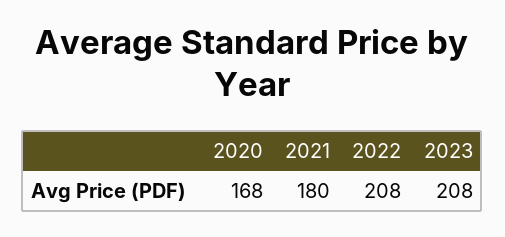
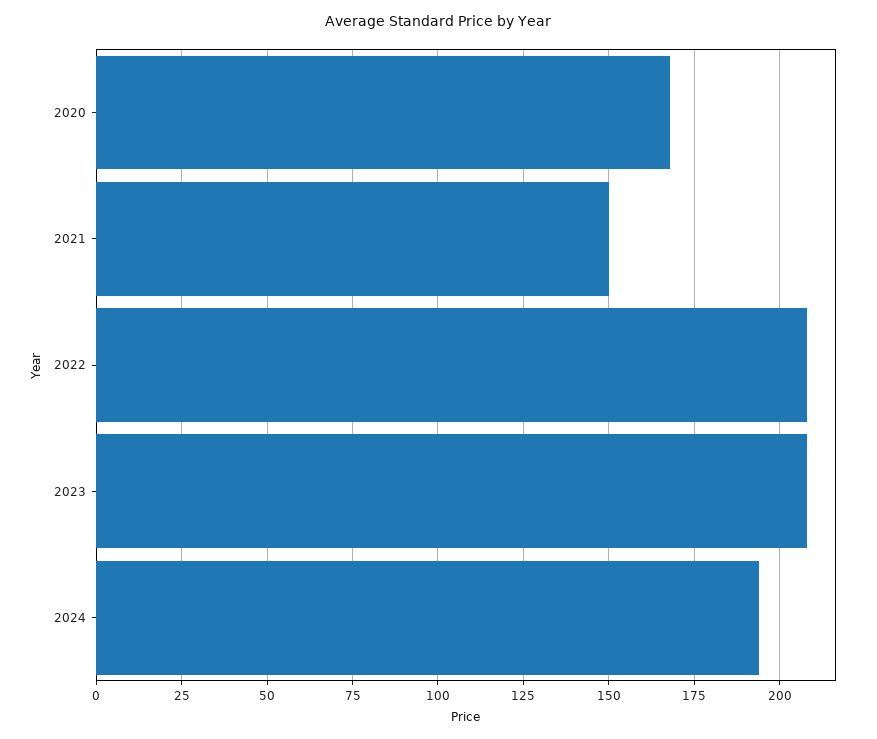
2021: 180 -> 150
2024: none -> 195

